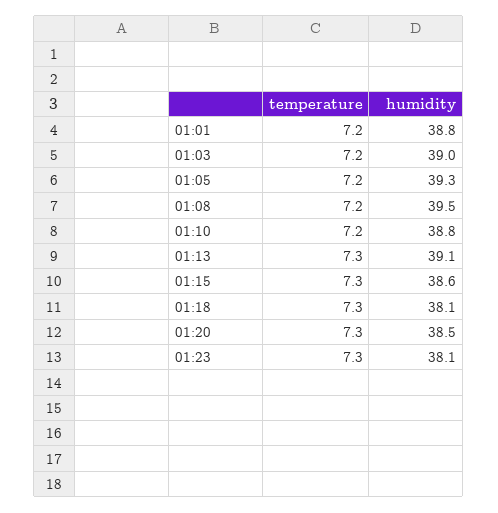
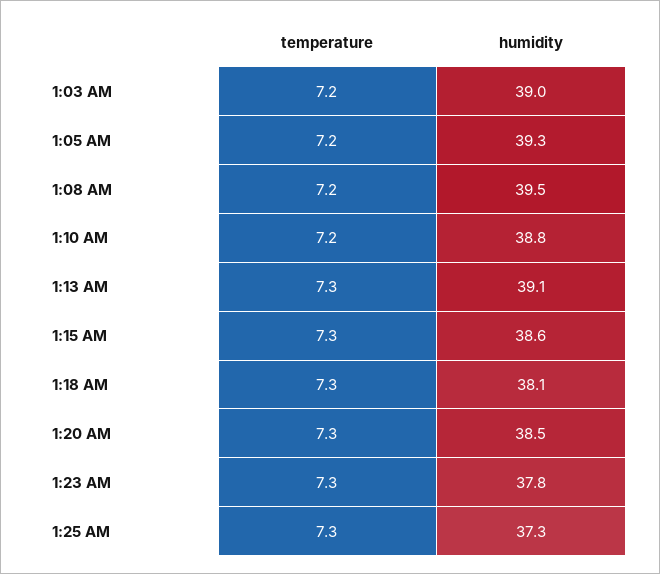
temperature, 01:01: 7.2 -> none
humidity, 01:01: 38.8 -> none
humidity, 01:23: 38.1 -> 37.8
temperature, 1:25 AM: none -> 7.3
humidity, 1:25 AM: none -> 37.3

